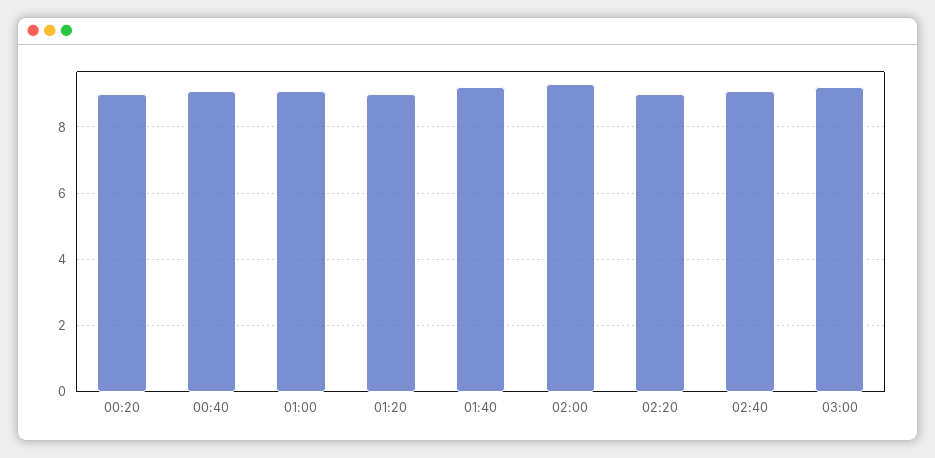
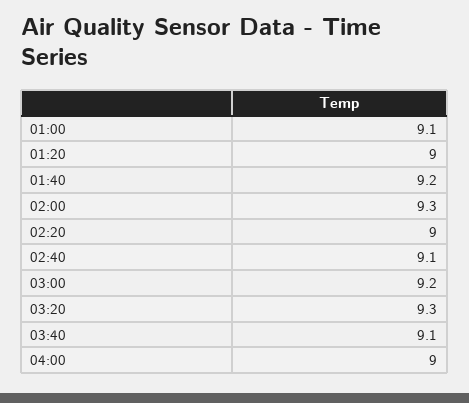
00:20: 9 -> none
00:40: 9 -> none
03:20: none -> 9.3
03:40: none -> 9.1
04:00: none -> 9

